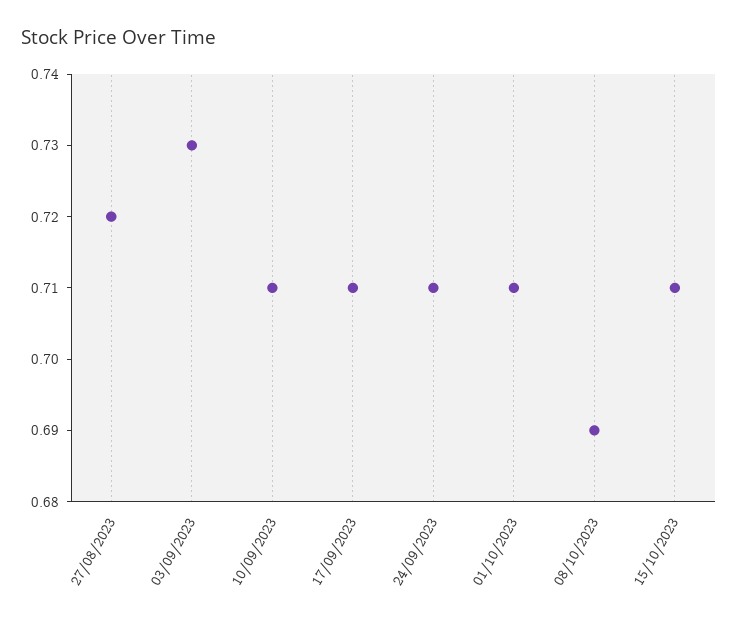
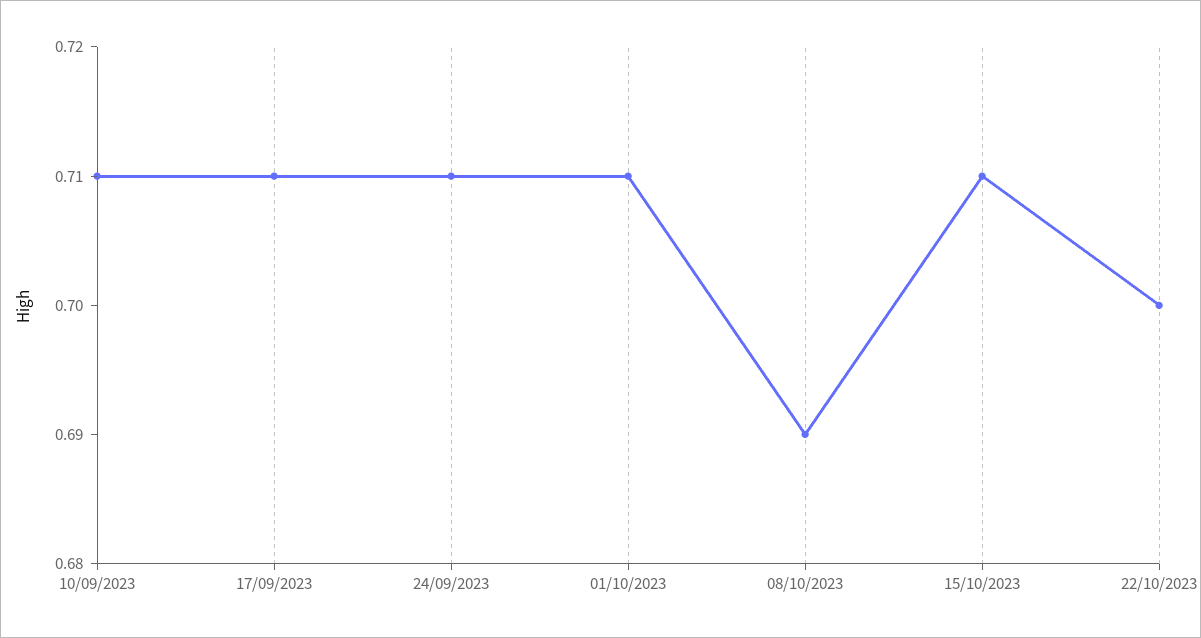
27/08/2023: 0.72 -> none
03/09/2023: 0.73 -> none
22/10/2023: none -> 0.7

